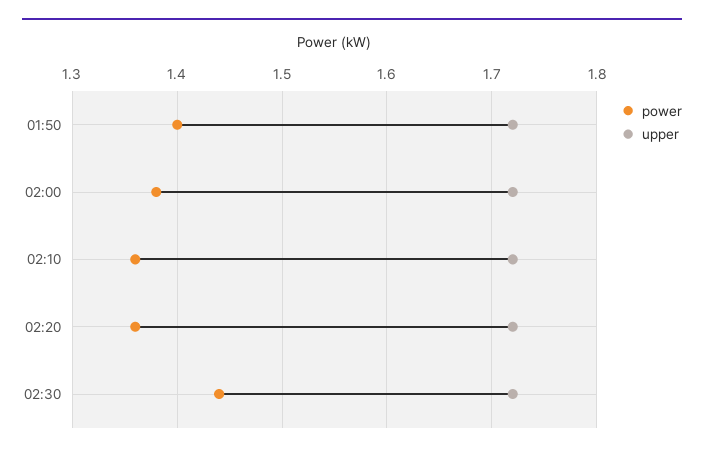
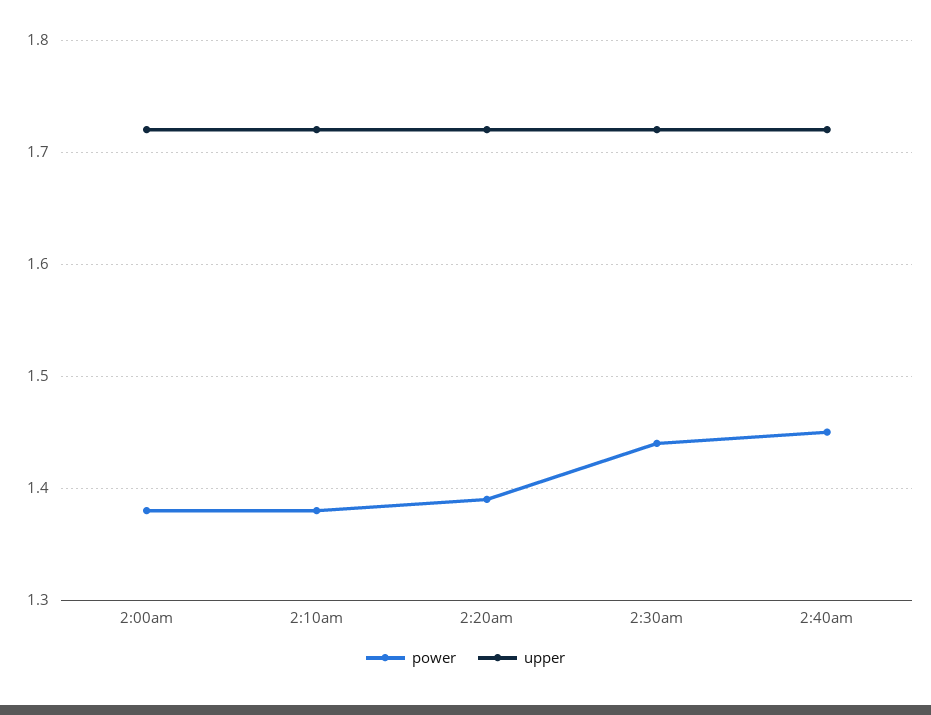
power, 01:50: 1.4 -> none
upper, 01:50: 1.72 -> none
power, 02:10: 1.36 -> 1.38
power, 02:20: 1.36 -> 1.39
power, 2:40am: none -> 1.45
upper, 2:40am: none -> 1.72

